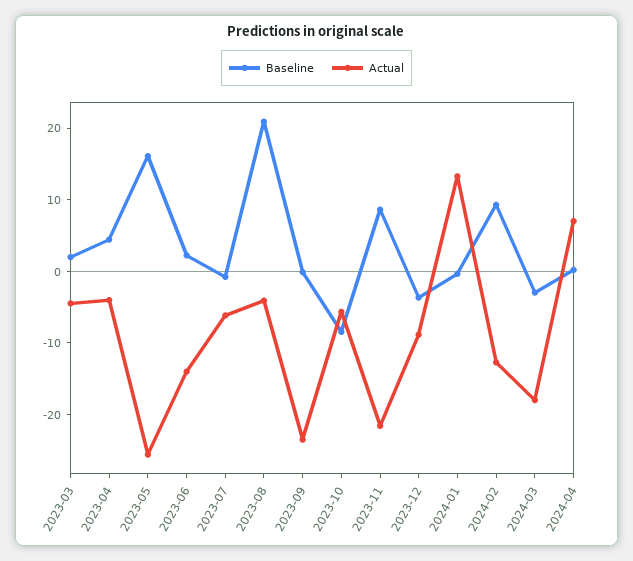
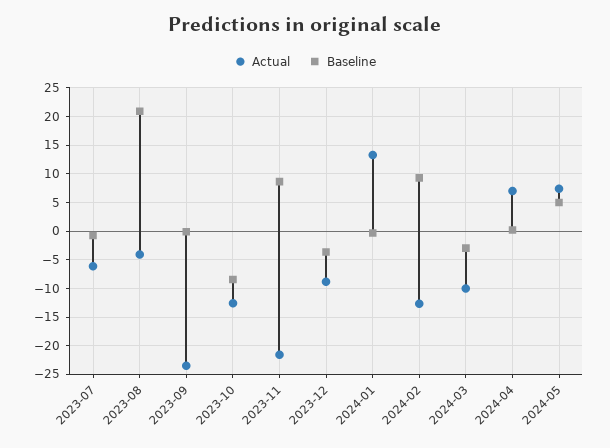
Baseline, 2023-03: 2 -> none
Actual, 2023-03: -4 -> none
Baseline, 2023-04: 4 -> none
Actual, 2023-04: -4 -> none
Baseline, 2023-05: 16 -> none
Actual, 2023-05: -26 -> none
Baseline, 2023-06: 2 -> none
Actual, 2023-06: -14 -> none
Actual, 2023-10: -6 -> -12.5
Actual, 2024-03: -18 -> -10
Actual, 2024-05: none -> 7.5
Baseline, 2024-05: none -> 5

